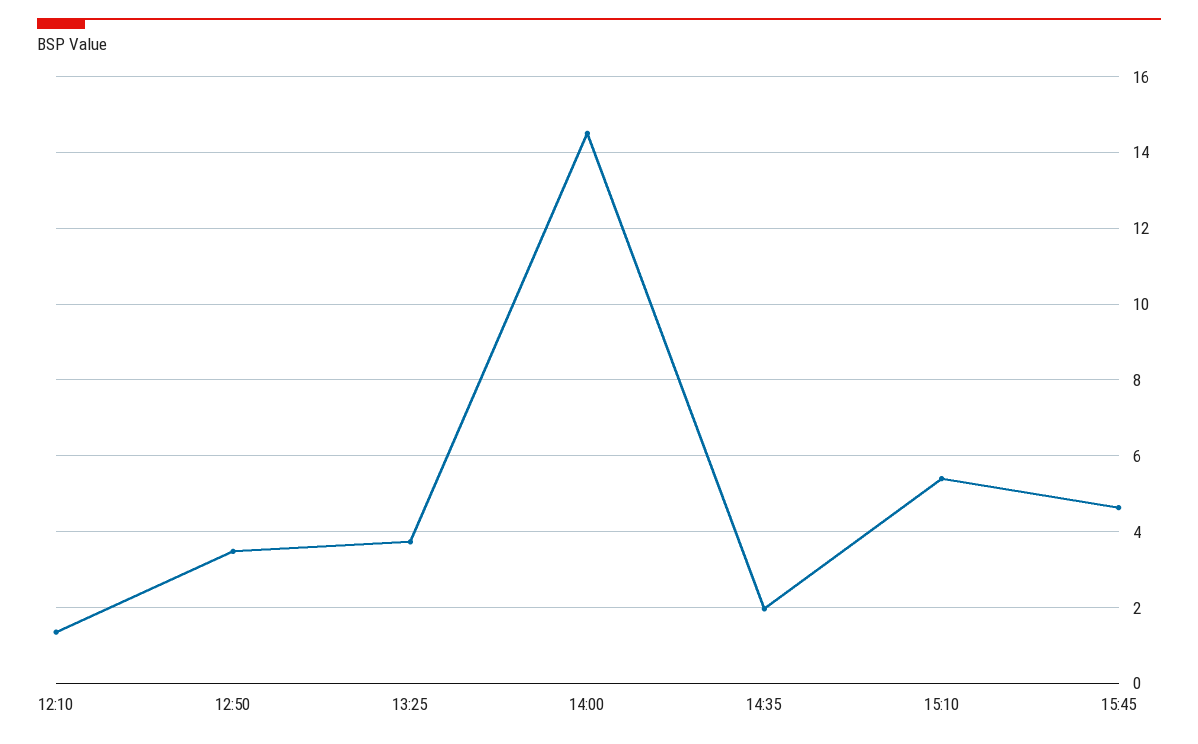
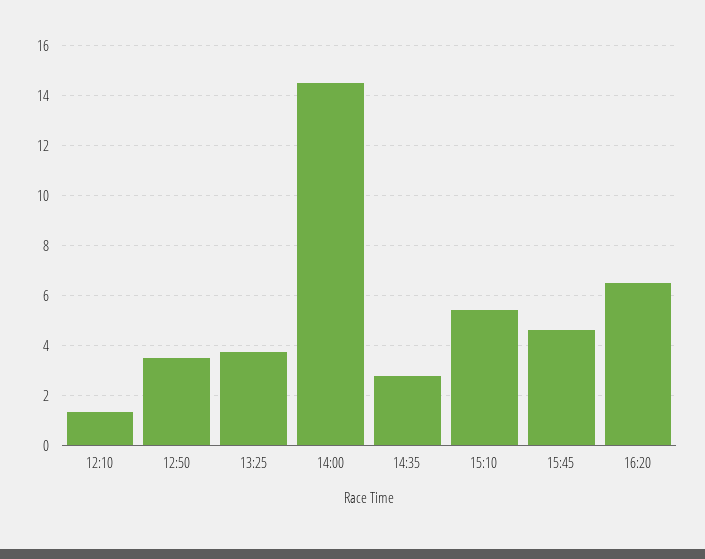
14:35: 2 -> 2.75
16:20: none -> 6.5

